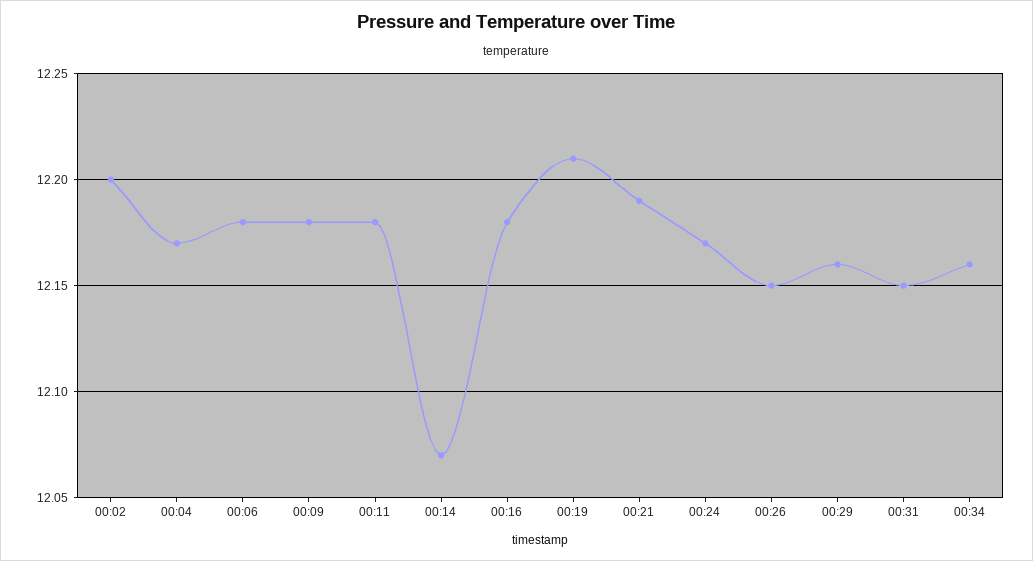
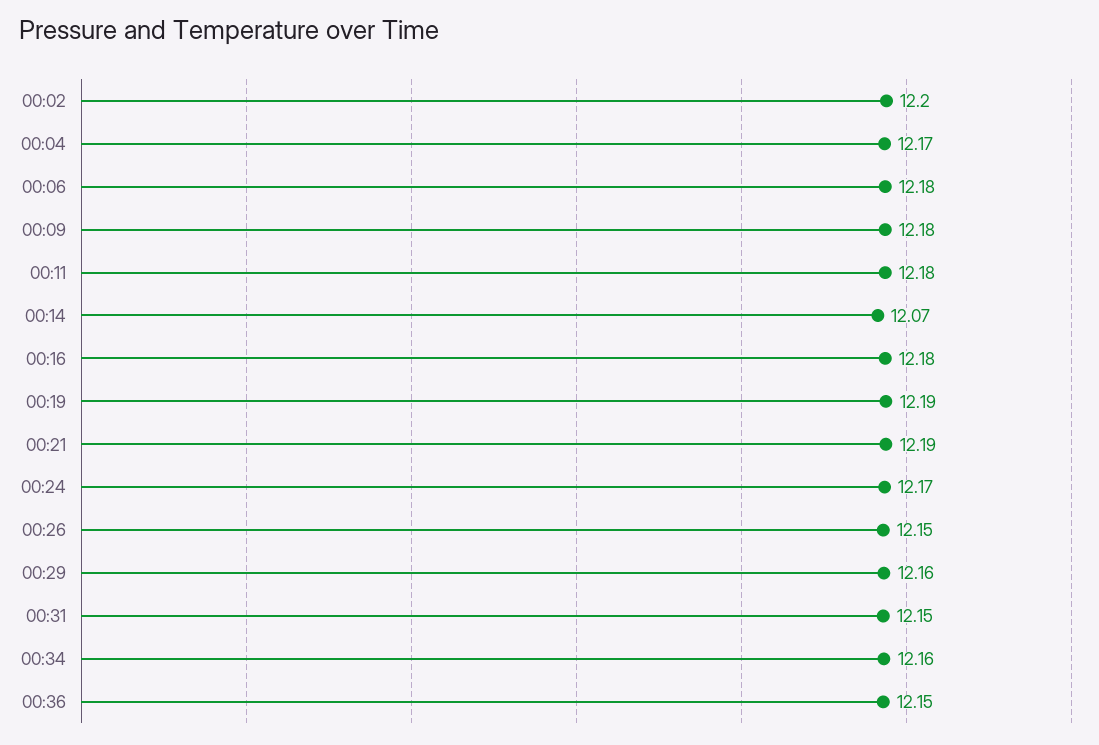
00:19: 12.21 -> 12.19
00:36: none -> 12.15

